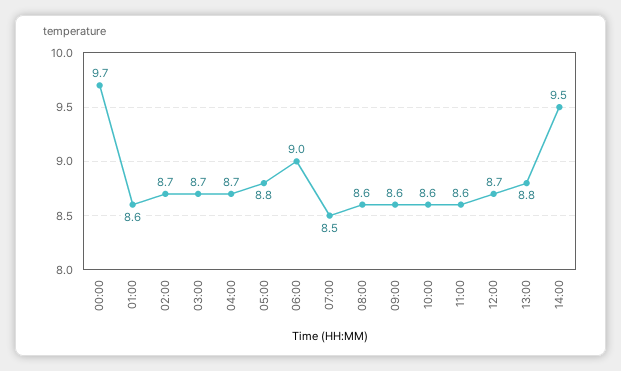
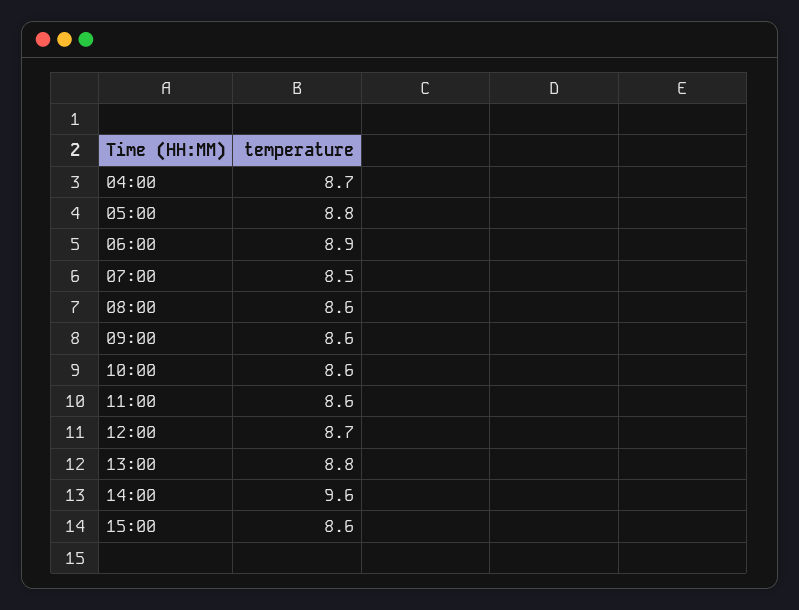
00:00: 9.7 -> none
01:00: 8.6 -> none
02:00: 8.7 -> none
03:00: 8.7 -> none
06:00: 9 -> 8.9
14:00: 9.5 -> 9.6
15:00: none -> 8.6

